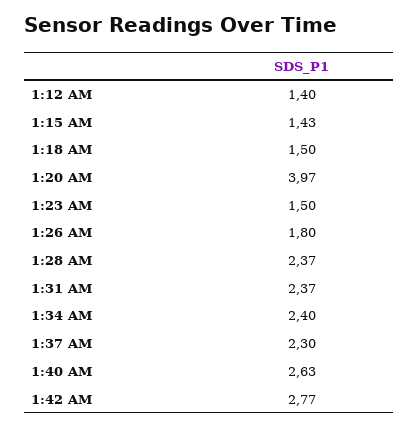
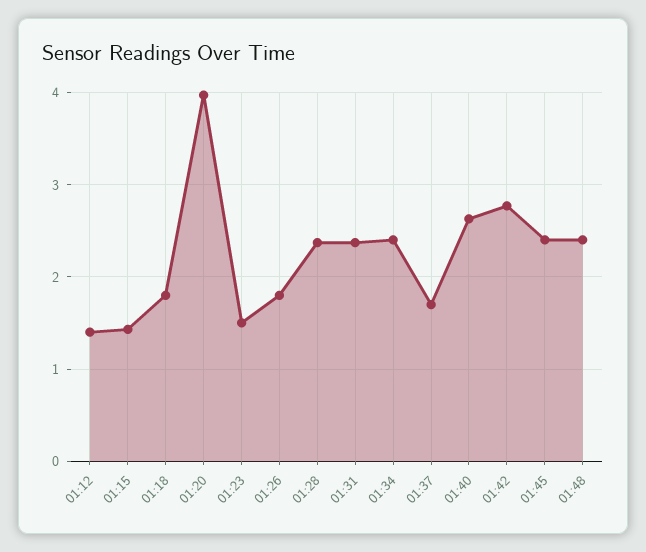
1:18 AM: 1.5 -> 1.8
1:37 AM: 2.3 -> 1.7
01:45: none -> 2.4
01:48: none -> 2.4

